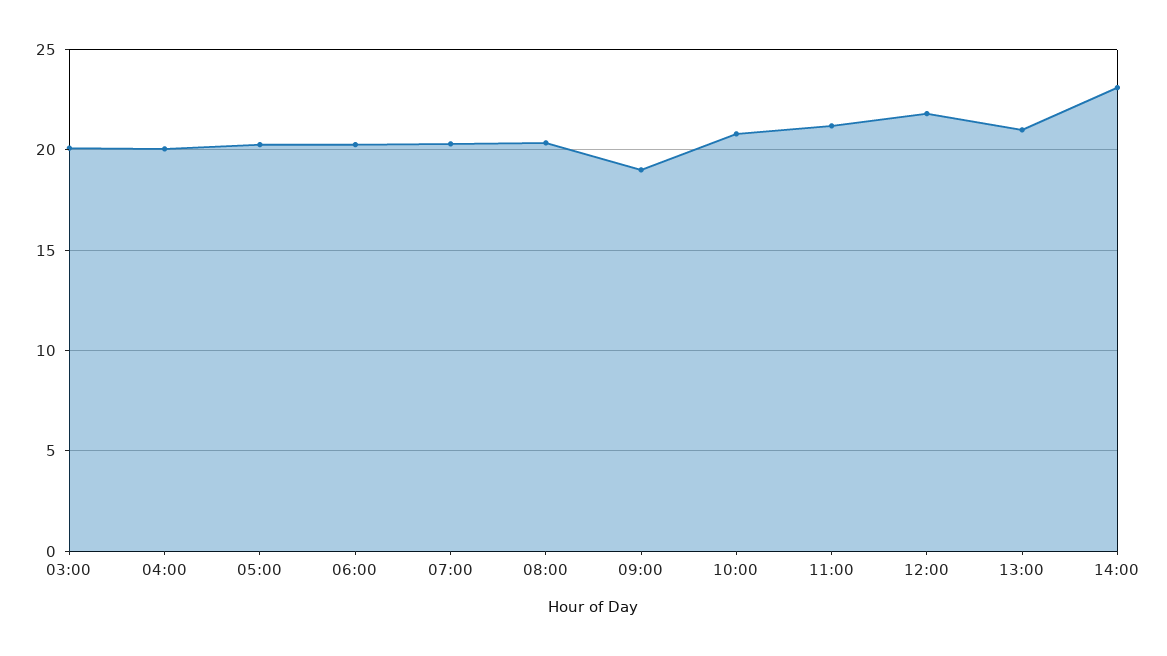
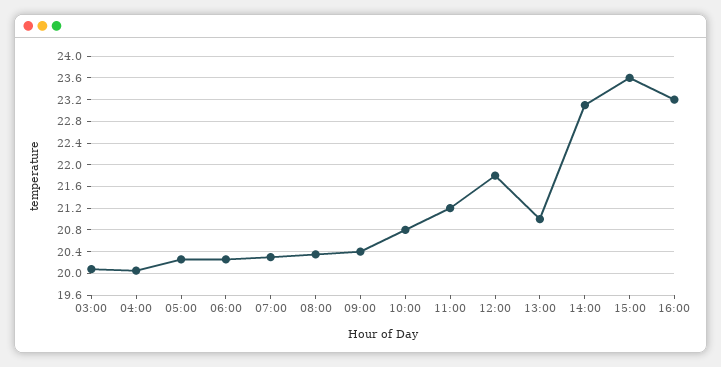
09:00: 19 -> 20.4
15:00: none -> 23.6
16:00: none -> 23.2

